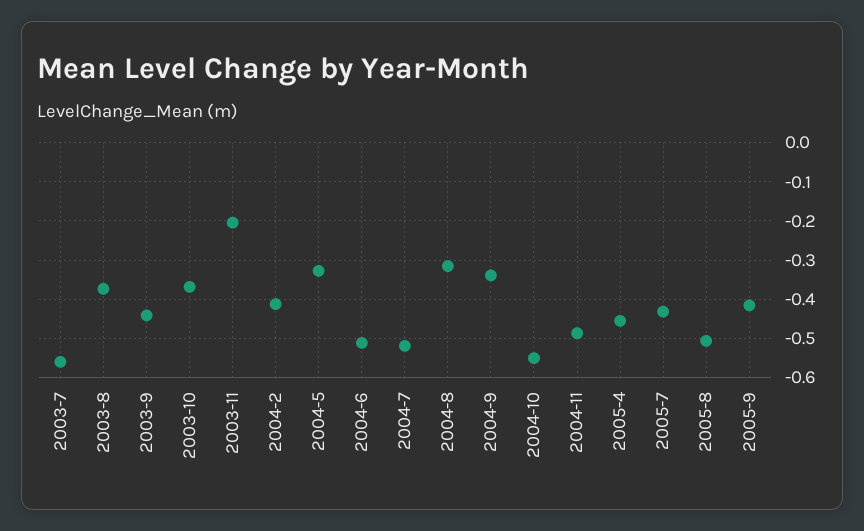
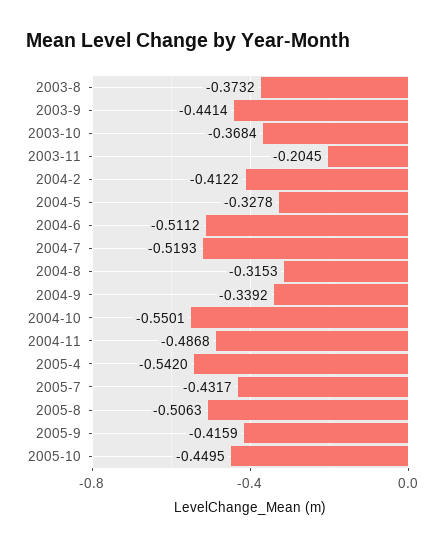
2003-7: -0.56 -> none
2005-4: -0.46 -> -0.542
2005-10: none -> -0.4495

